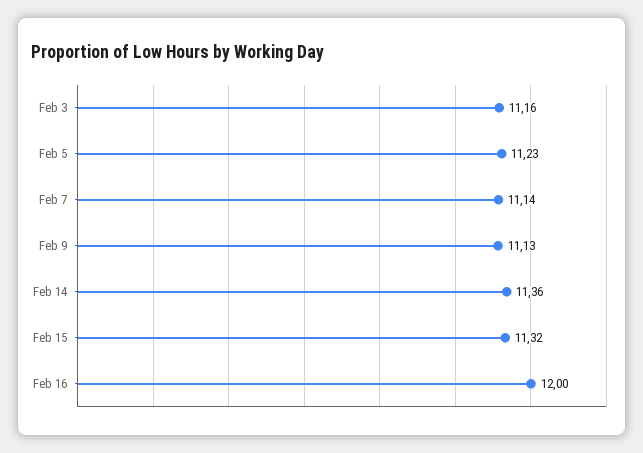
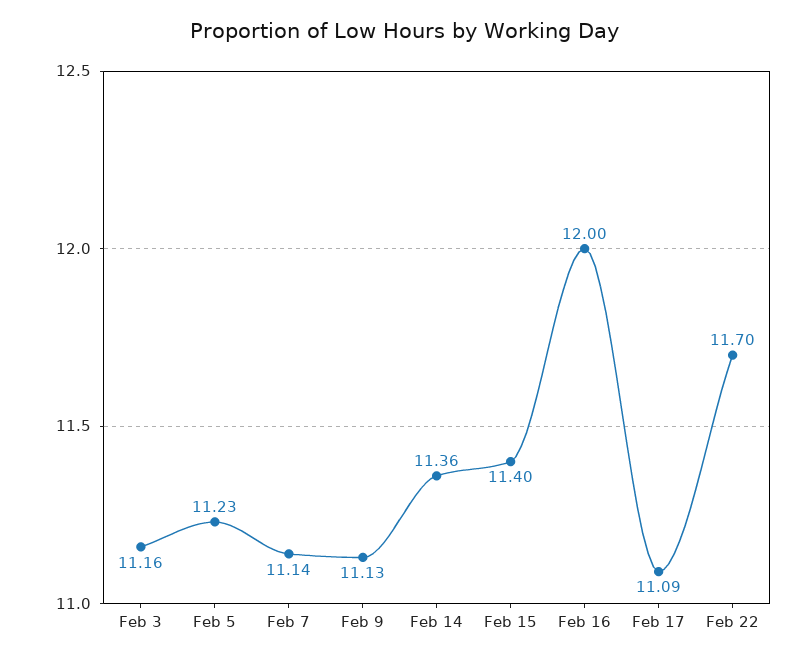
Feb 15: 11.32 -> 11.4
Feb 17: none -> 11.09
Feb 22: none -> 11.7

